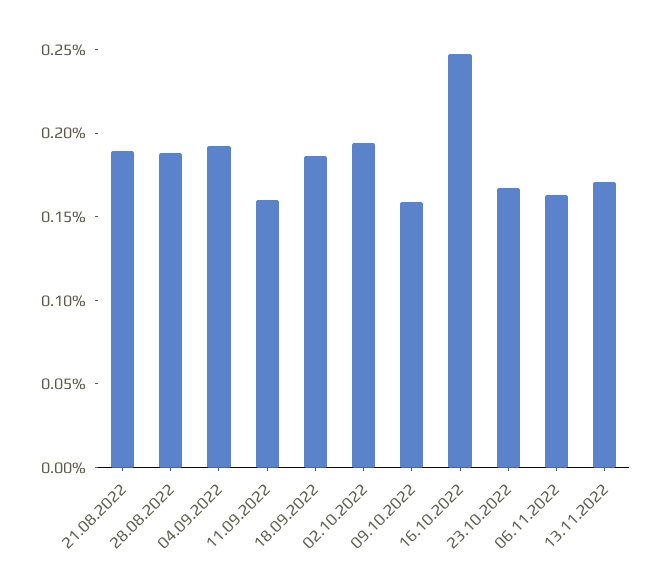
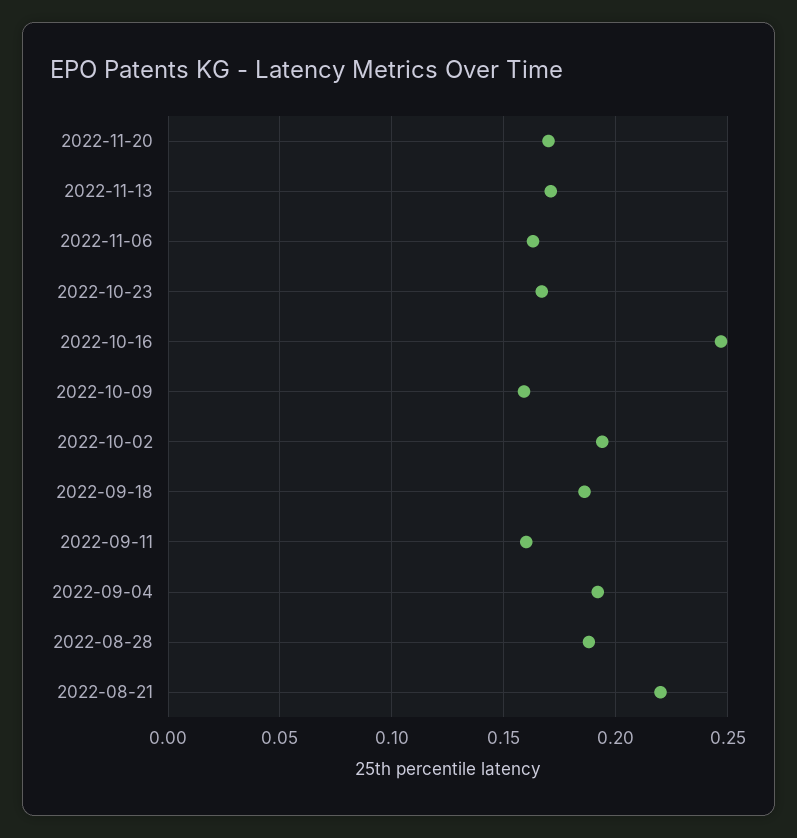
21.08.2022: 0.19 -> 0.22
2022-11-20: none -> 0.17

